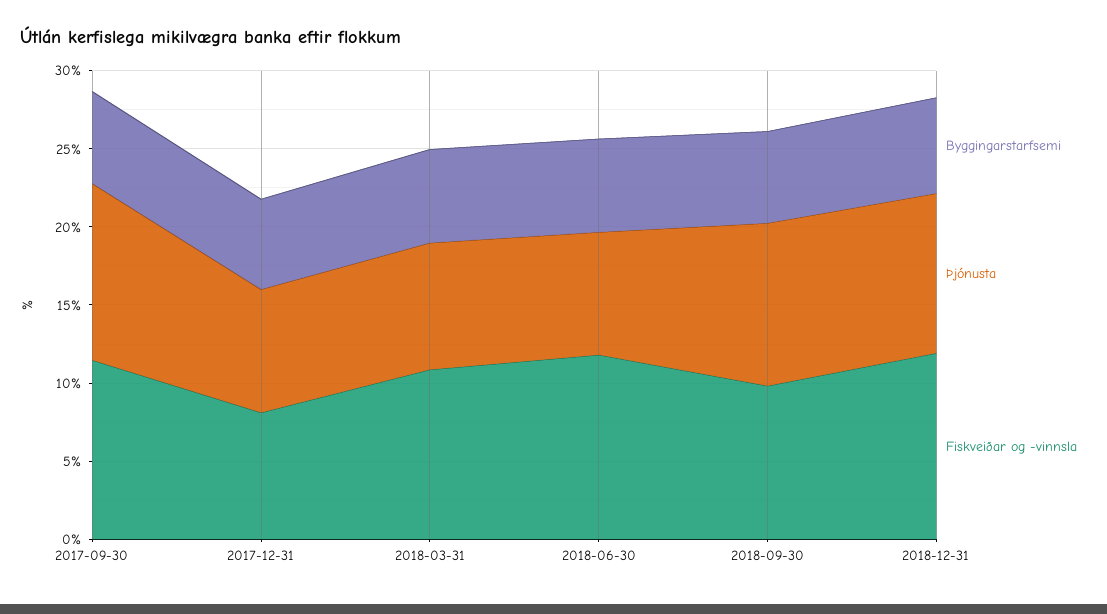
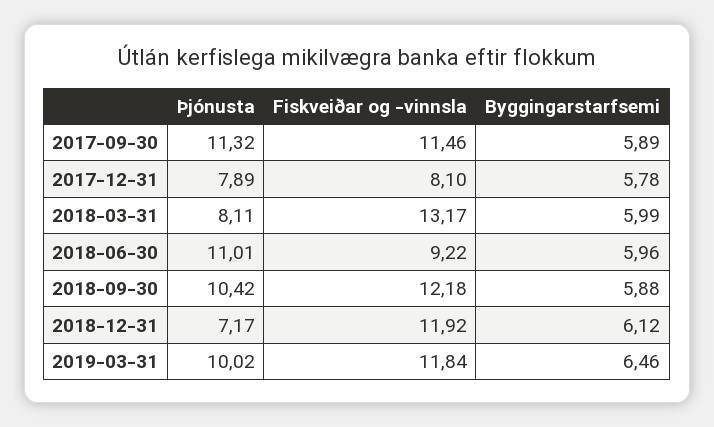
Fiskveiðar og -vinnsla, 2018-03-31: 11 -> 13.17
Þjónusta, 2018-06-30: 8 -> 11.01
Fiskveiðar og -vinnsla, 2018-06-30: 12 -> 9.22
Fiskveiðar og -vinnsla, 2018-09-30: 10 -> 12.18
Þjónusta, 2018-12-31: 10 -> 7.17
Þjónusta, 2019-03-31: none -> 10.02
Fiskveiðar og -vinnsla, 2019-03-31: none -> 11.84
Byggingarstarfsemi, 2019-03-31: none -> 6.46

